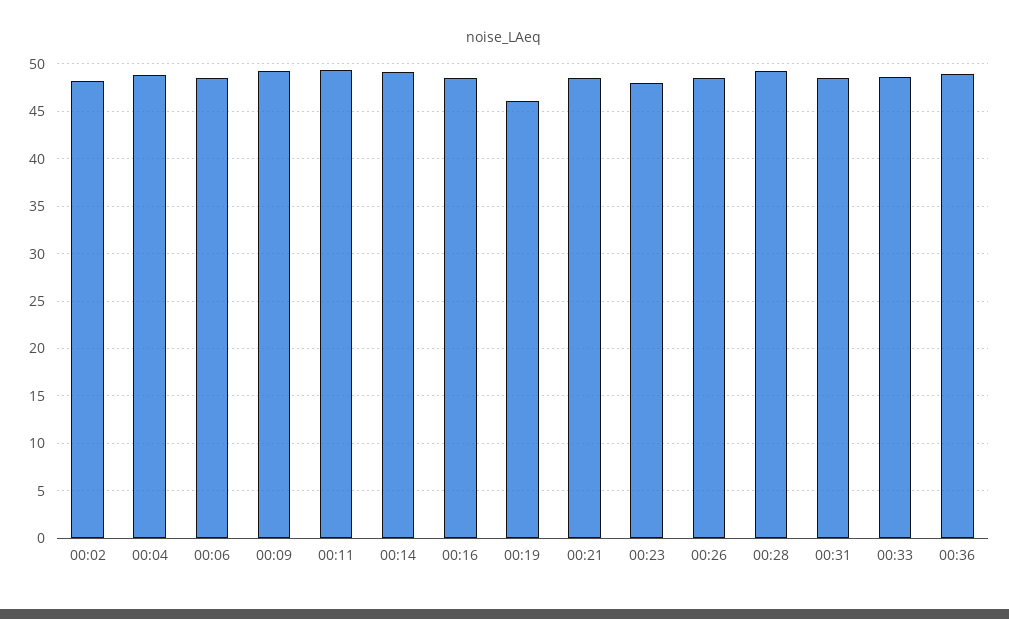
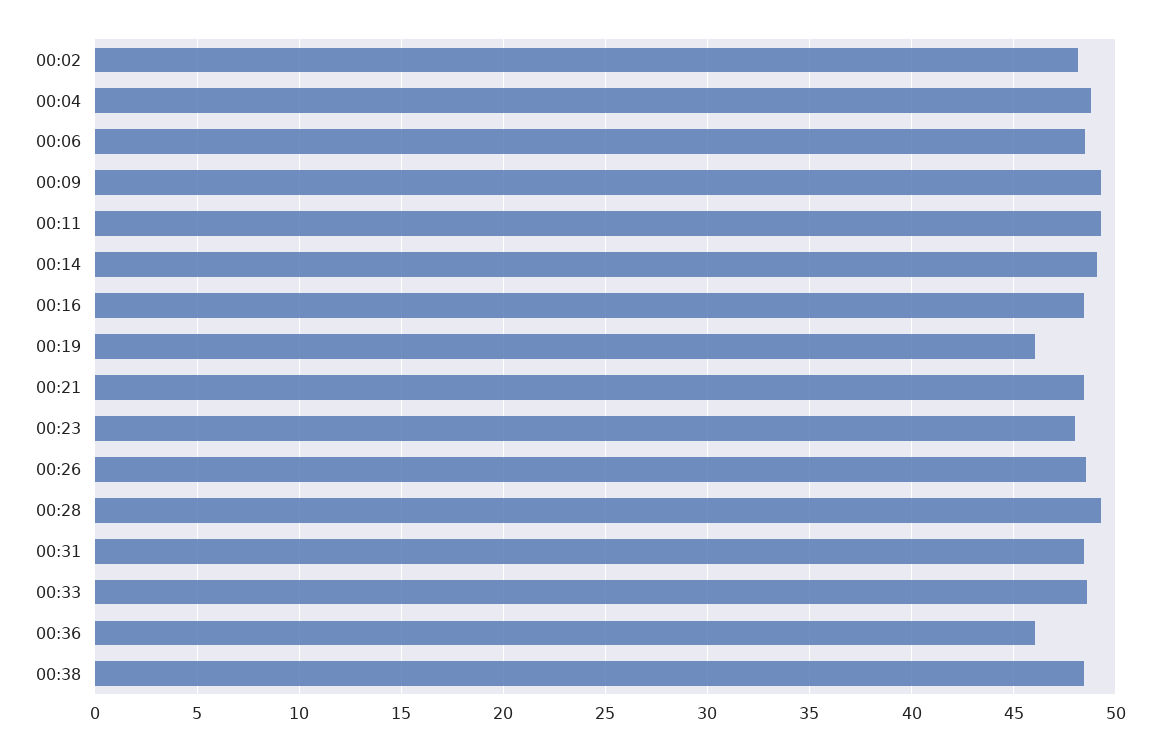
00:36: 49 -> 46
00:38: none -> 48.5

